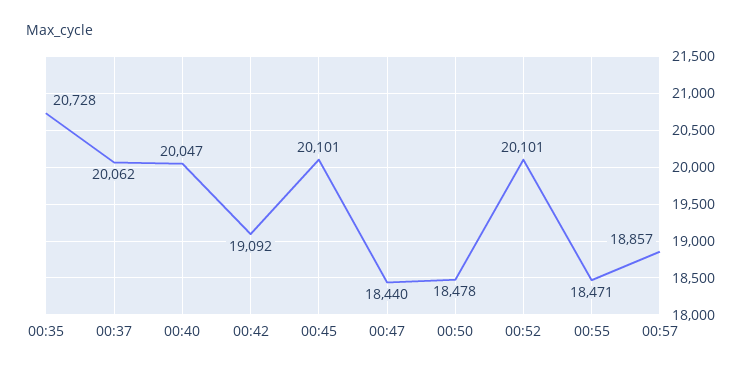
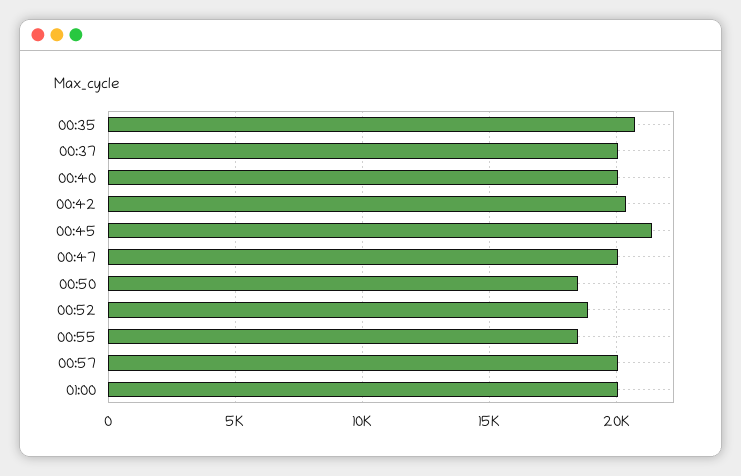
00:42: 19092 -> 20500
00:45: 20101 -> 21500
00:47: 18440 -> 20000
00:52: 20101 -> 19000
00:57: 18857 -> 20000
01:00: none -> 20000

